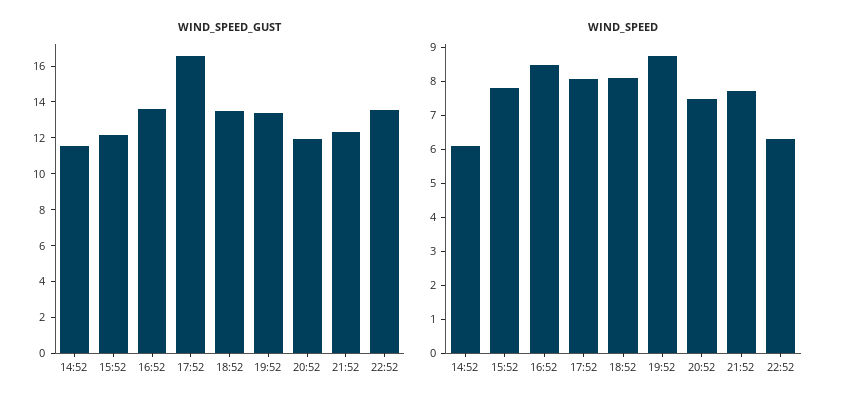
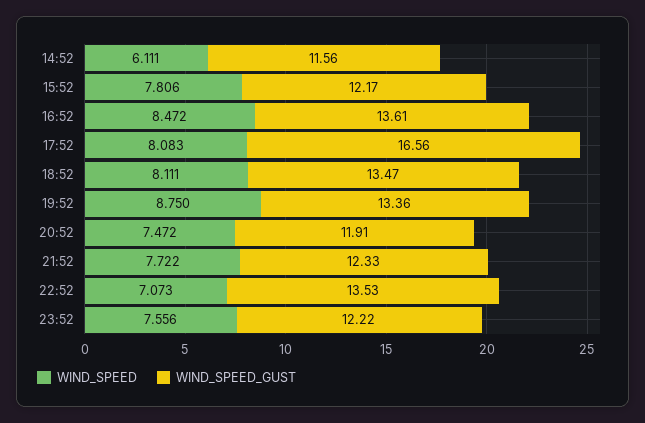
WIND_SPEED, 22:52: 6.25 -> 7.073
WIND_SPEED, 23:52: none -> 7.556
WIND_SPEED_GUST, 23:52: none -> 12.22

